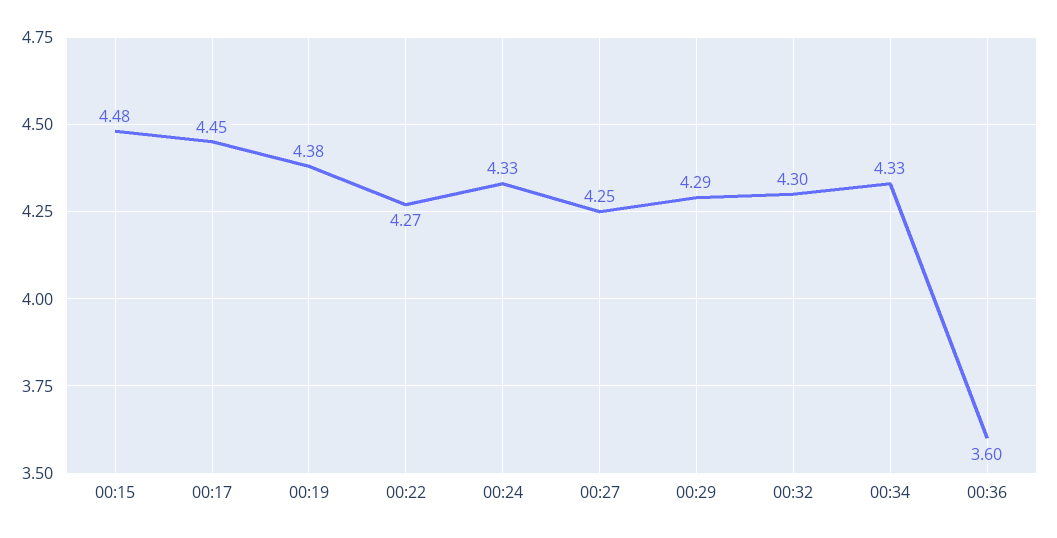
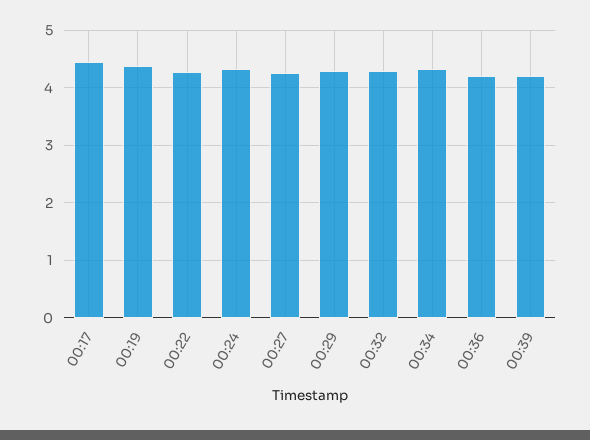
00:15: 4.48 -> none
00:36: 3.6 -> 4.2
00:39: none -> 4.2

